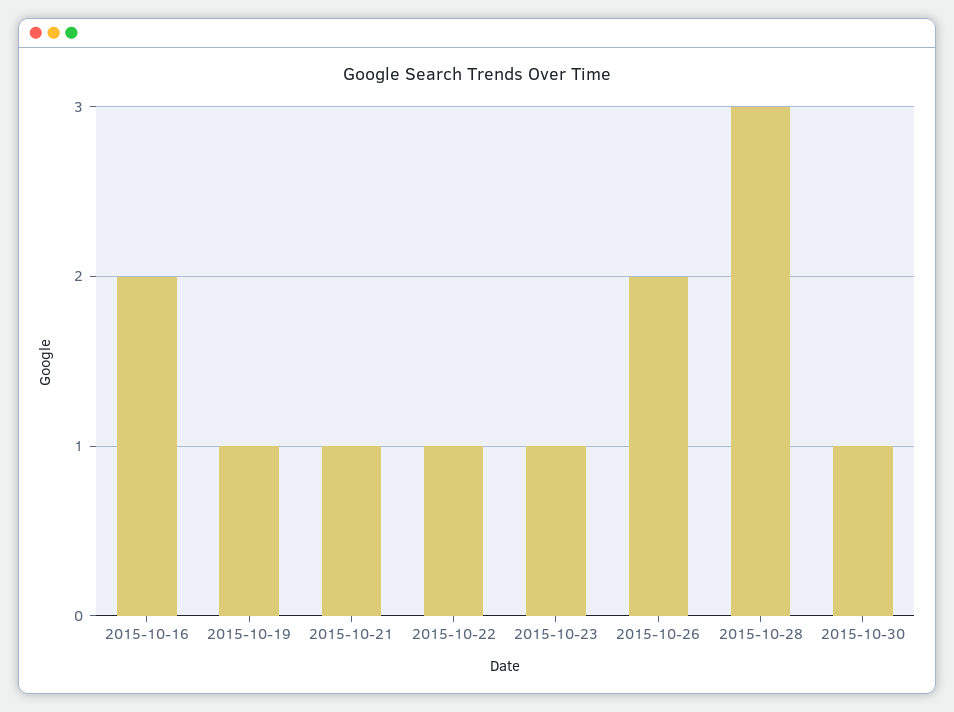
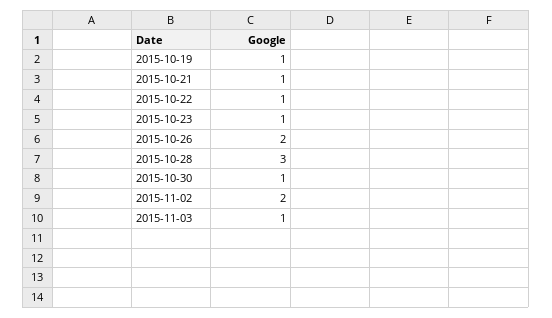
2015-10-16: 2 -> none
2015-11-02: none -> 2
2015-11-03: none -> 1

